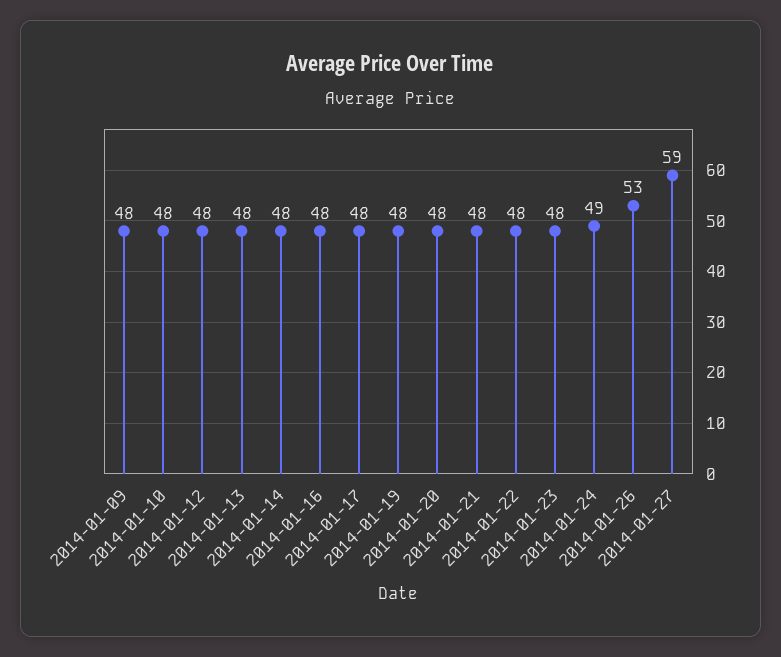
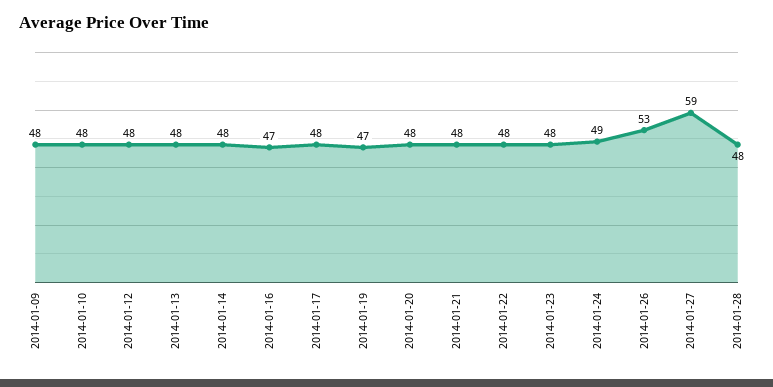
2014-01-16: 48 -> 47
2014-01-19: 48 -> 47
2014-01-28: none -> 48

